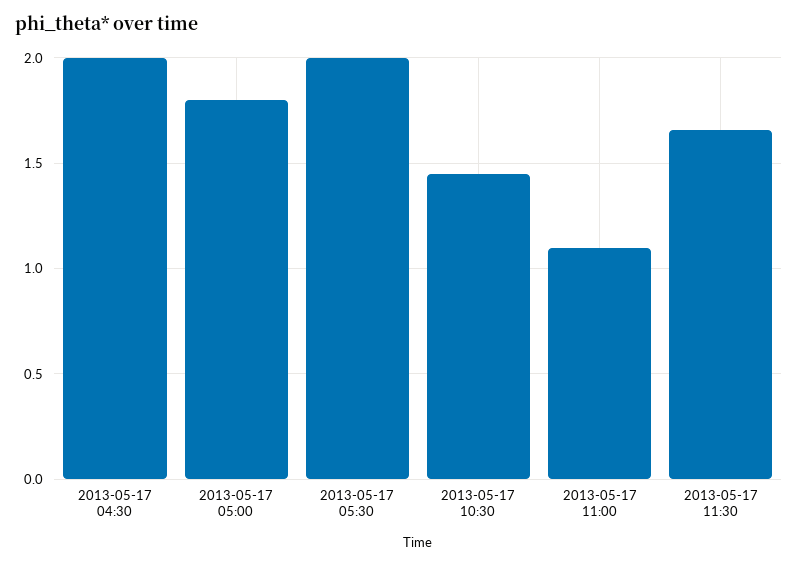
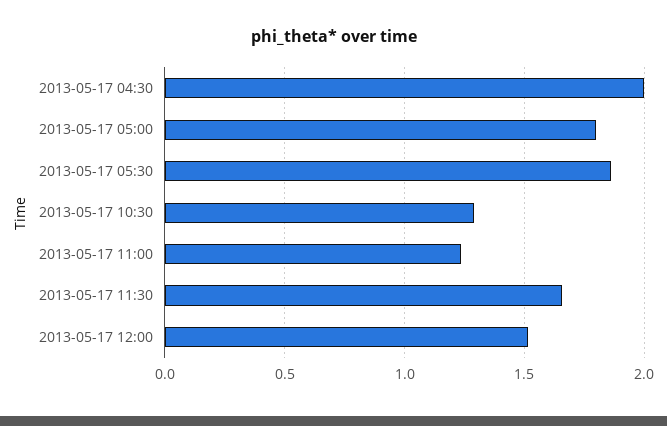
2013-05-17 05:30: 2 -> 1.85
2013-05-17 10:30: 1.45 -> 1.3
2013-05-17 11:00: 1.1 -> 1.25
2013-05-17 12:00: none -> 1.5

